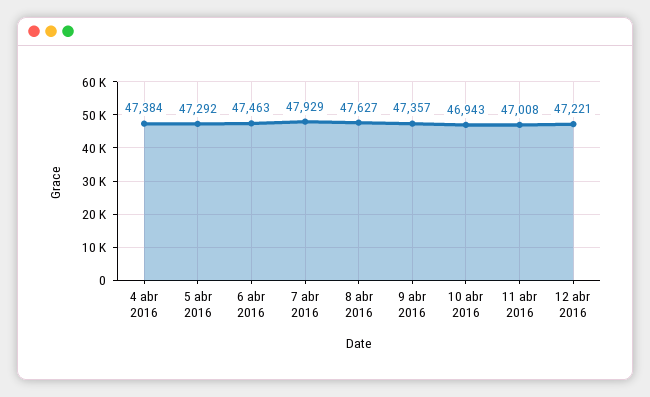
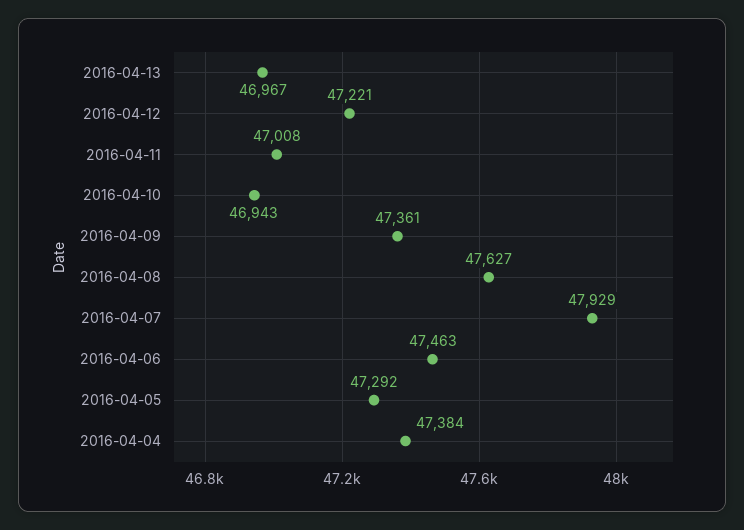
9 abr 2016: 47357 -> 47361
2016-04-13: none -> 46967

